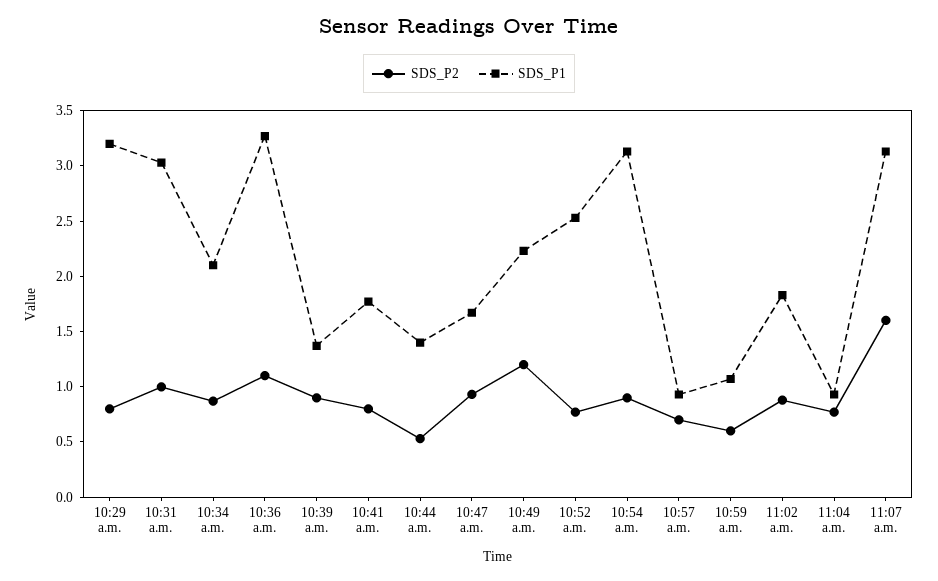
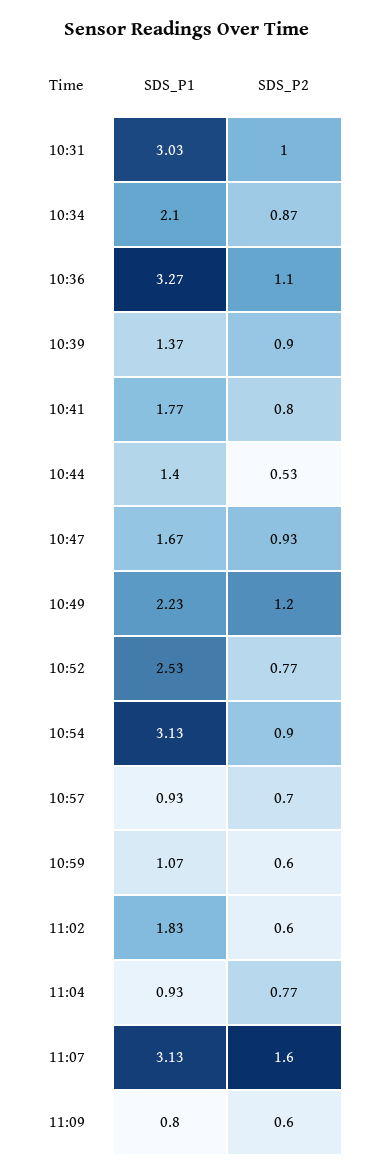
SDS_P2, 10:29 a.m.: 0.8 -> none
SDS_P1, 10:29 a.m.: 3.2 -> none
SDS_P2, 11:02 a.m.: 0.9 -> 0.6
SDS_P1, 11:09: none -> 0.8
SDS_P2, 11:09: none -> 0.6

